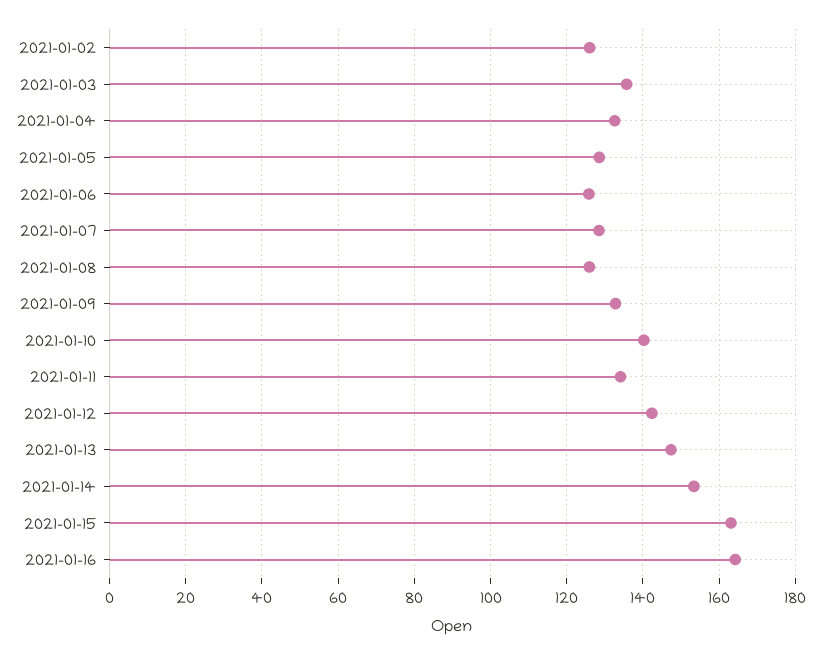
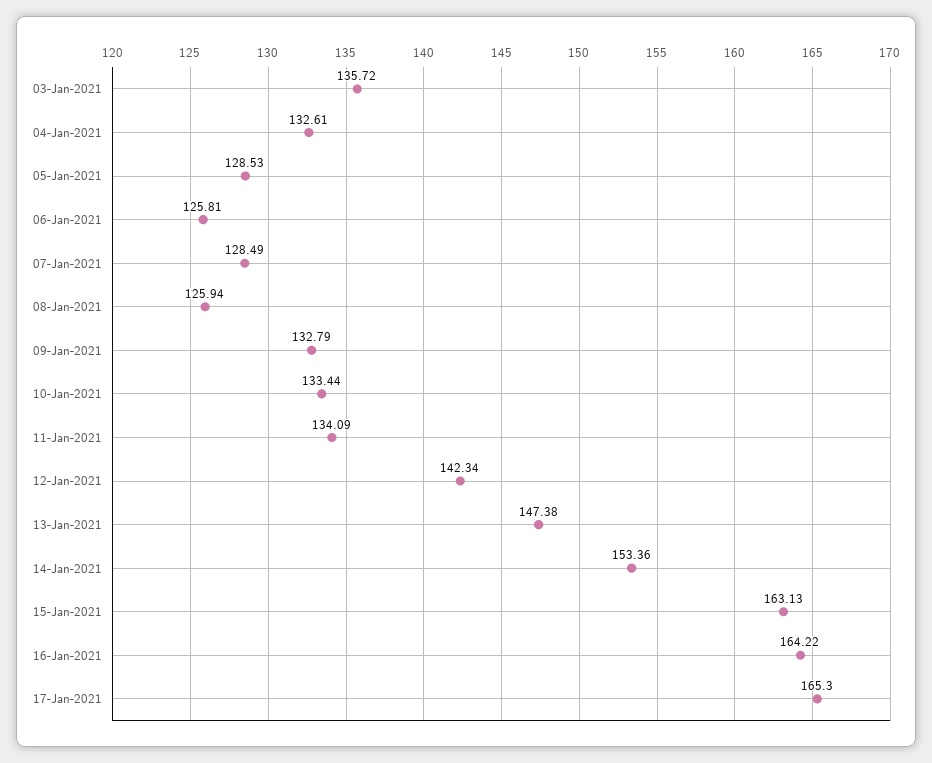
2021-01-02: 126 -> none
2021-01-10: 140 -> 133.44
17-Jan-2021: none -> 165.3

